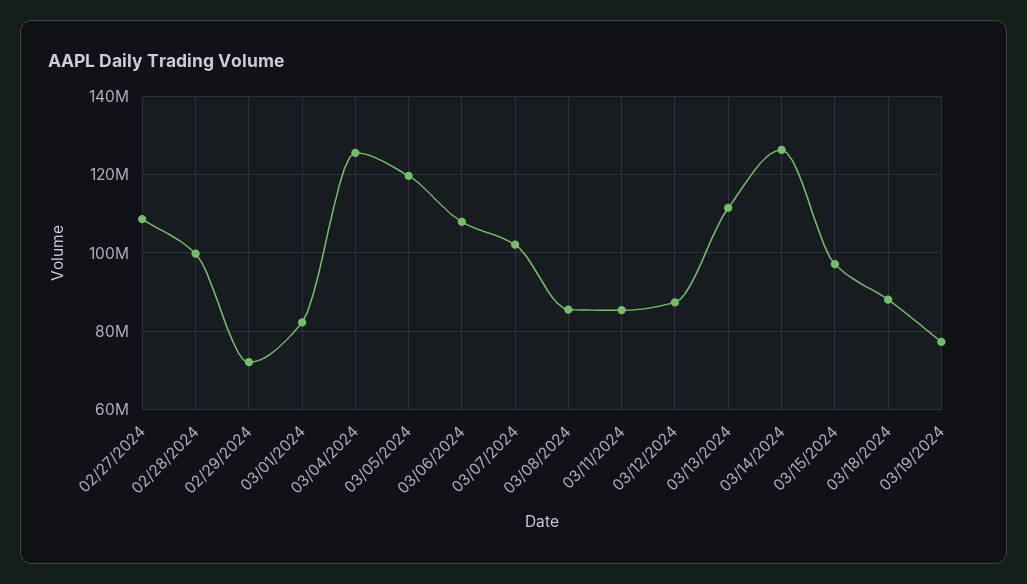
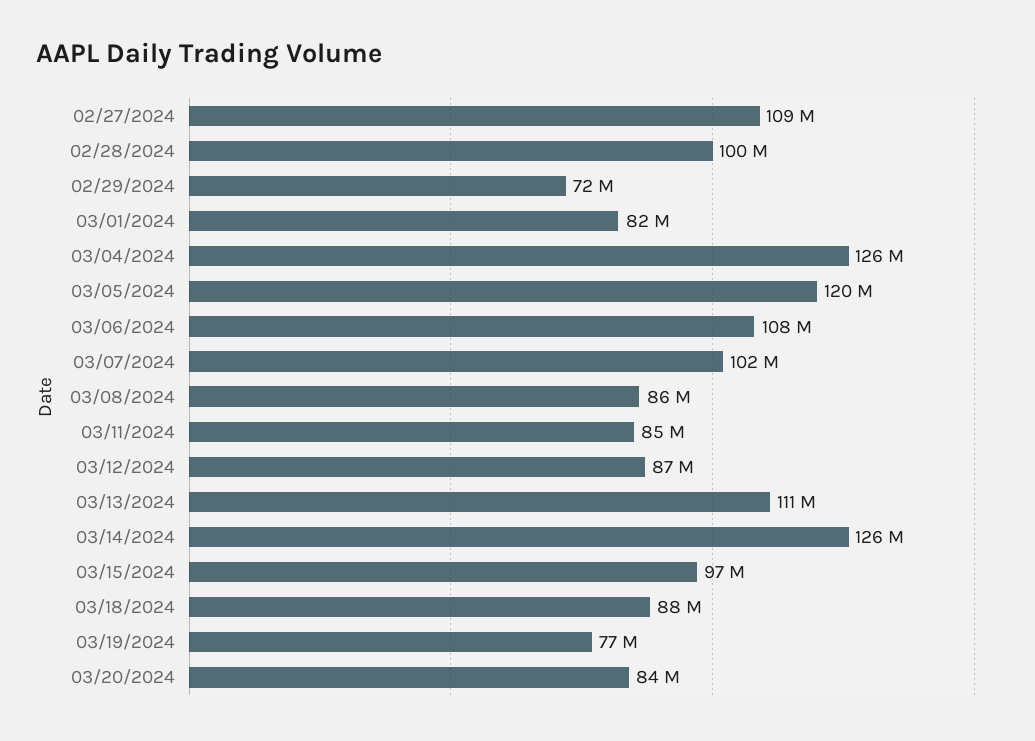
03/20/2024: none -> 84000000

